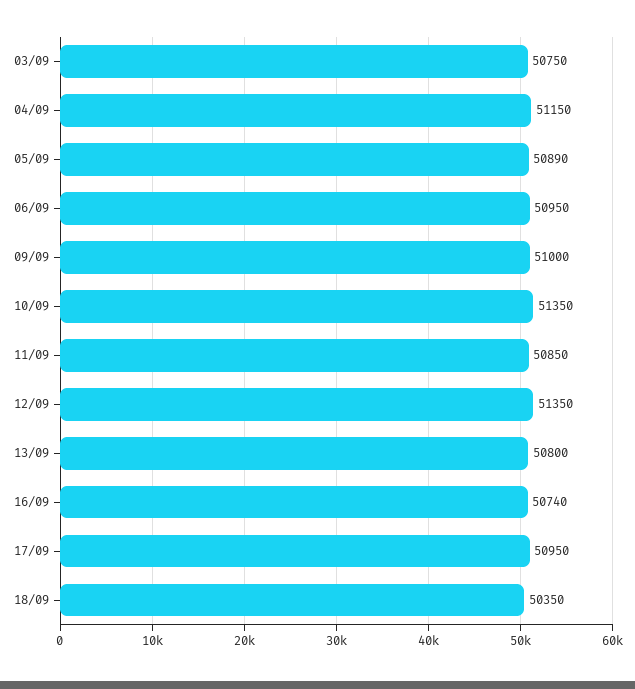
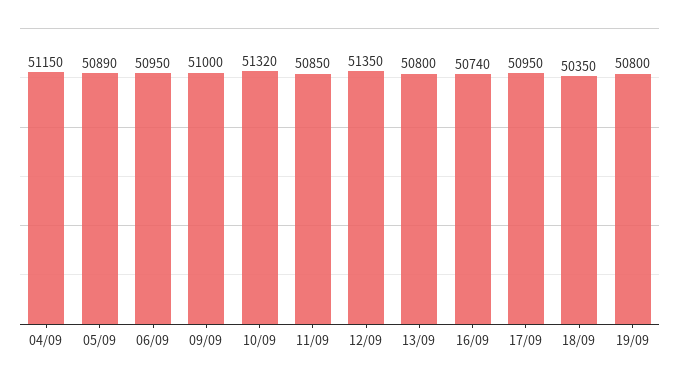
03/09: 50750 -> none
10/09: 51350 -> 51320
19/09: none -> 50800

